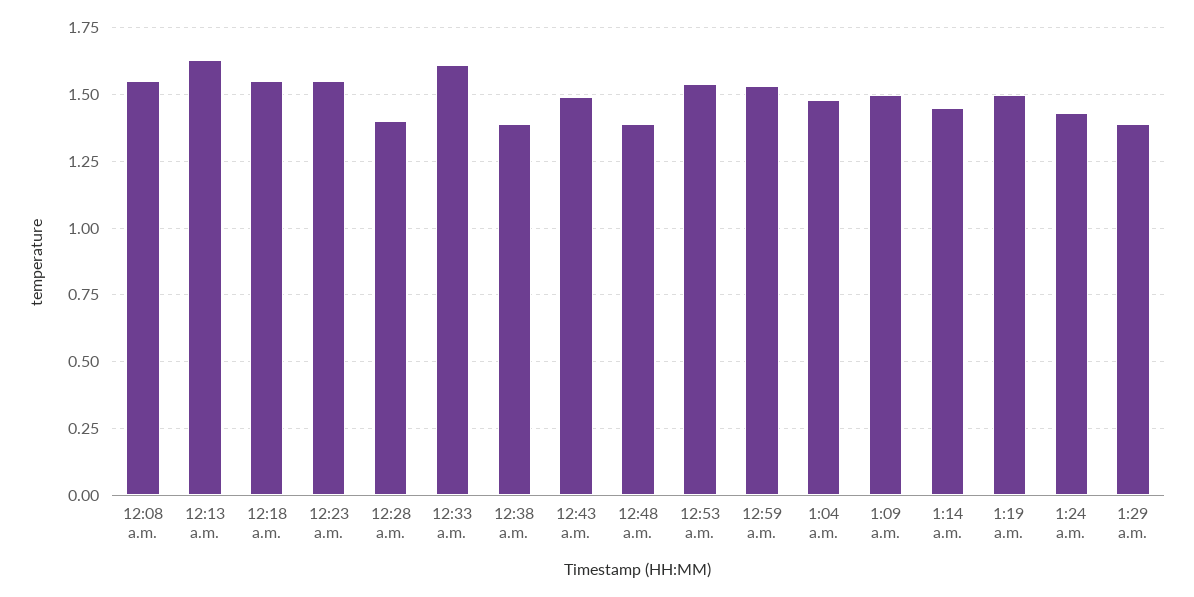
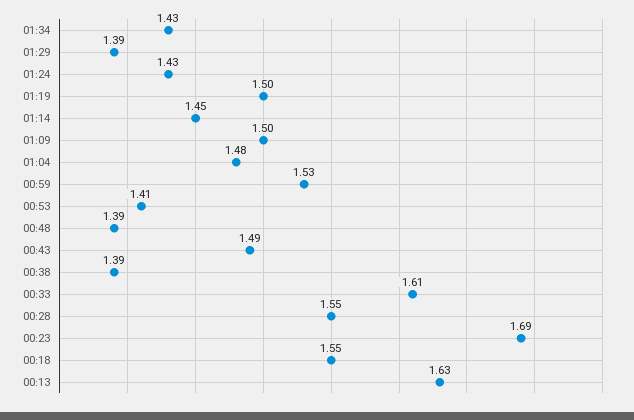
12:08 a.m.: 1.55 -> none
12:23 a.m.: 1.55 -> 1.69
12:28 a.m.: 1.4 -> 1.55
12:53 a.m.: 1.55 -> 1.41
01:34: none -> 1.43

